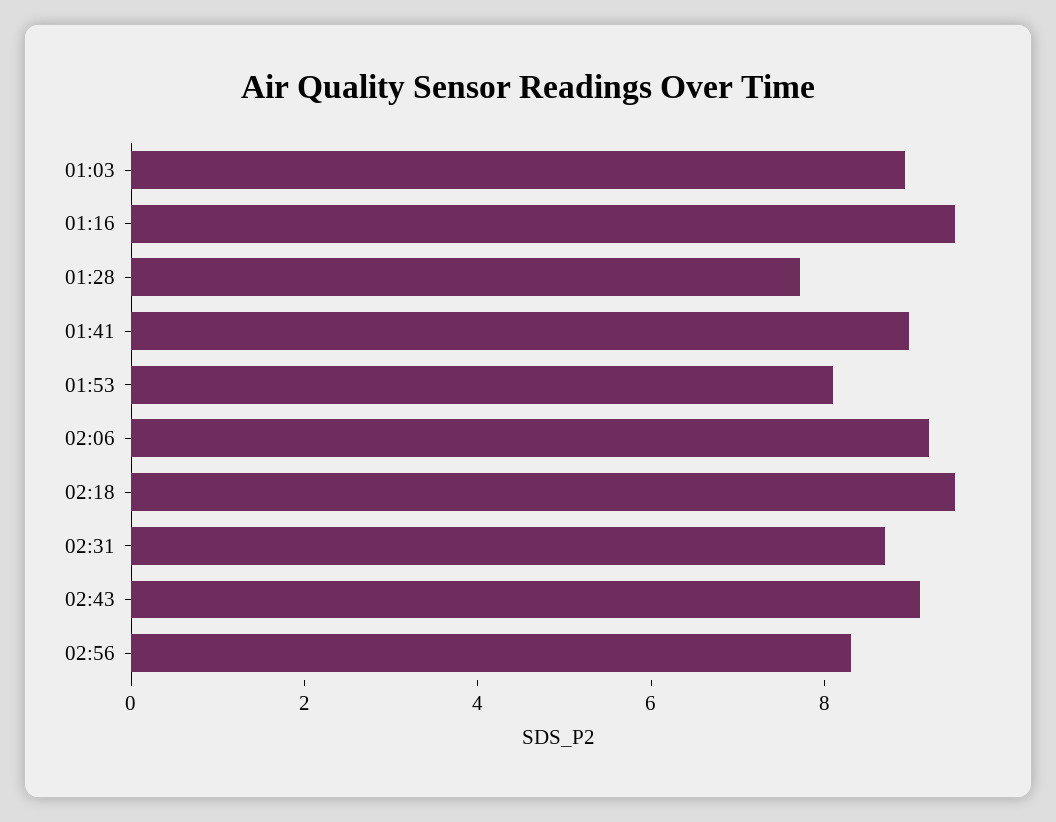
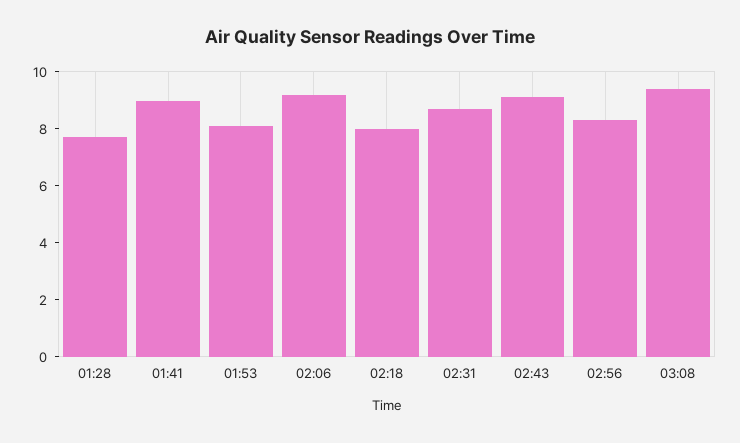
01:03: 9 -> none
01:16: 9.5 -> none
02:18: 9.5 -> 8
03:08: none -> 9.5

